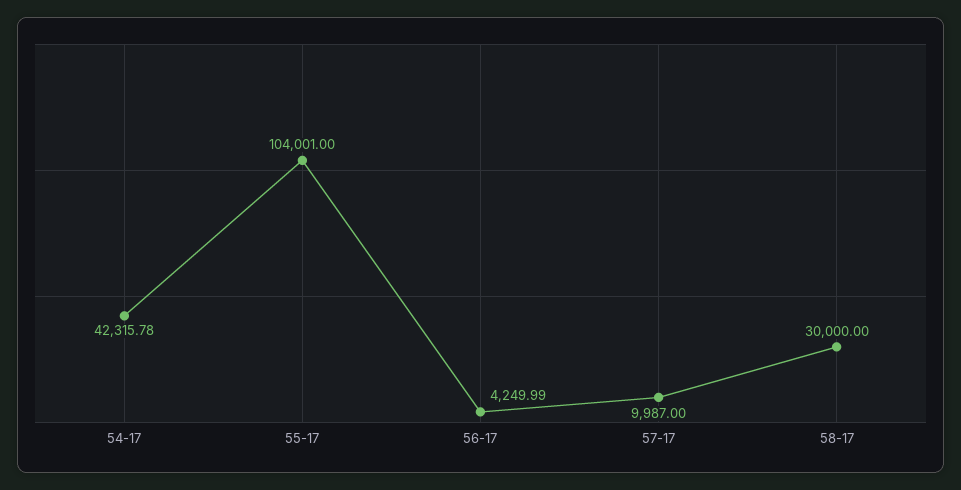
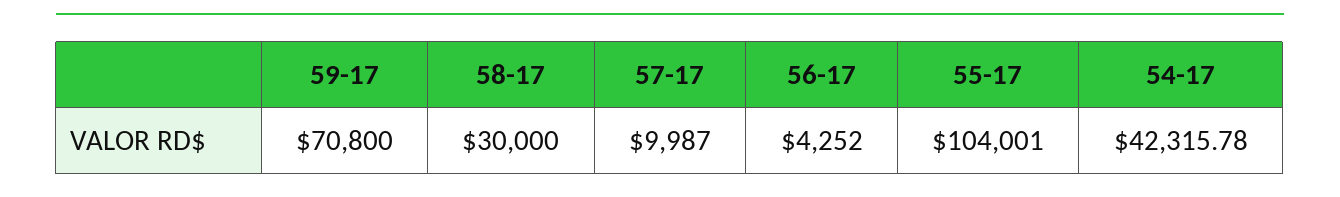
56-17: 4249.99 -> 4252
59-17: none -> 70800

